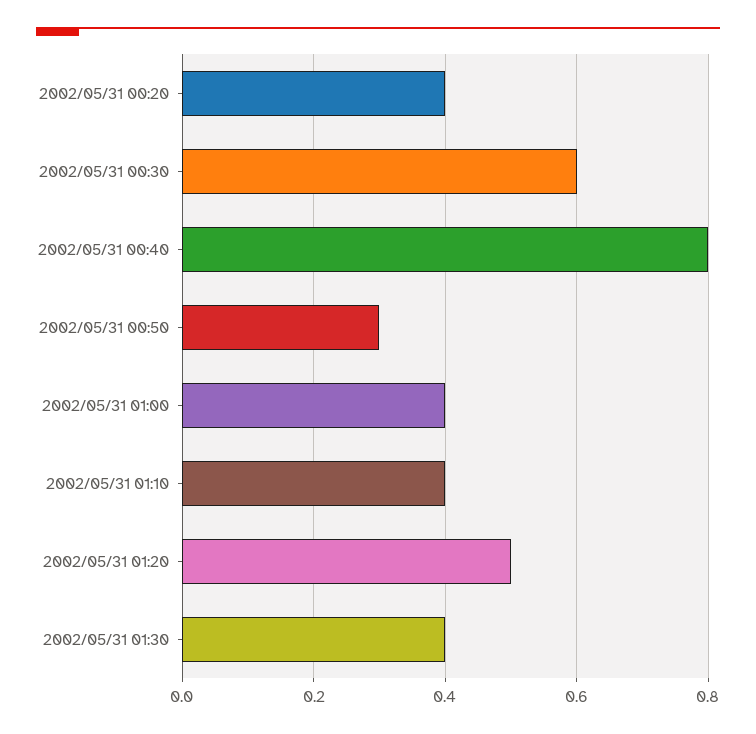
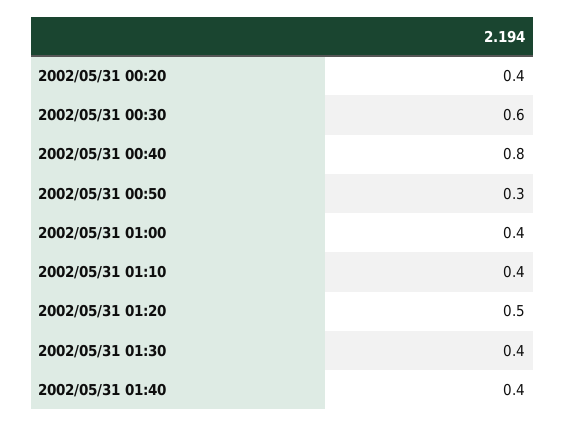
2002/05/31 01:40: none -> 0.4

